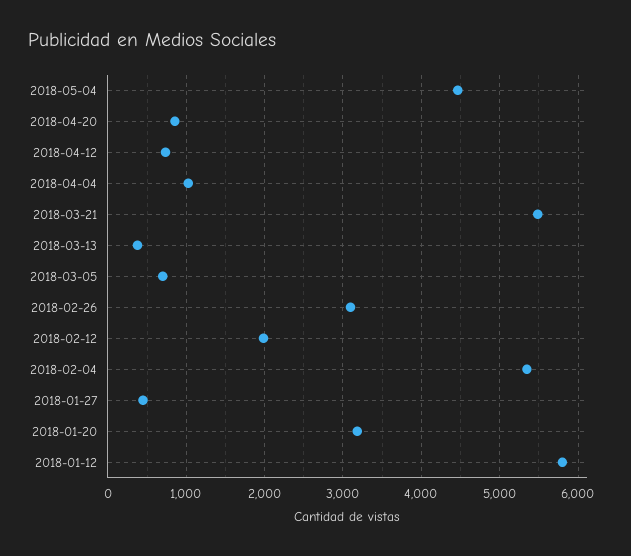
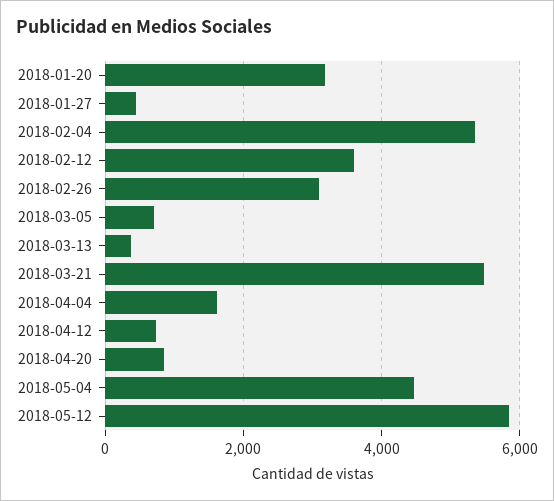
2018-04-04: 1000 -> 1600
2018-02-12: 2000 -> 3600
2018-01-12: 5800 -> none
2018-05-12: none -> 5800

